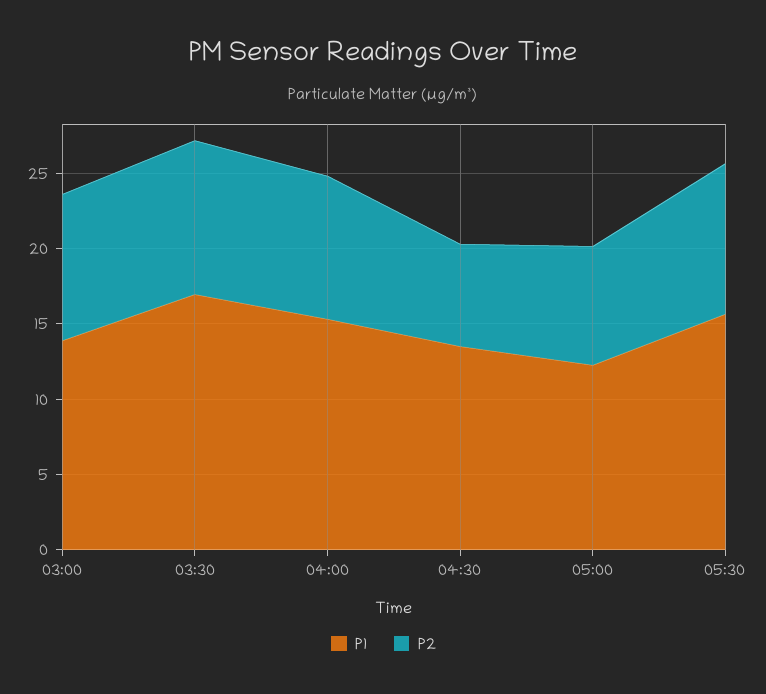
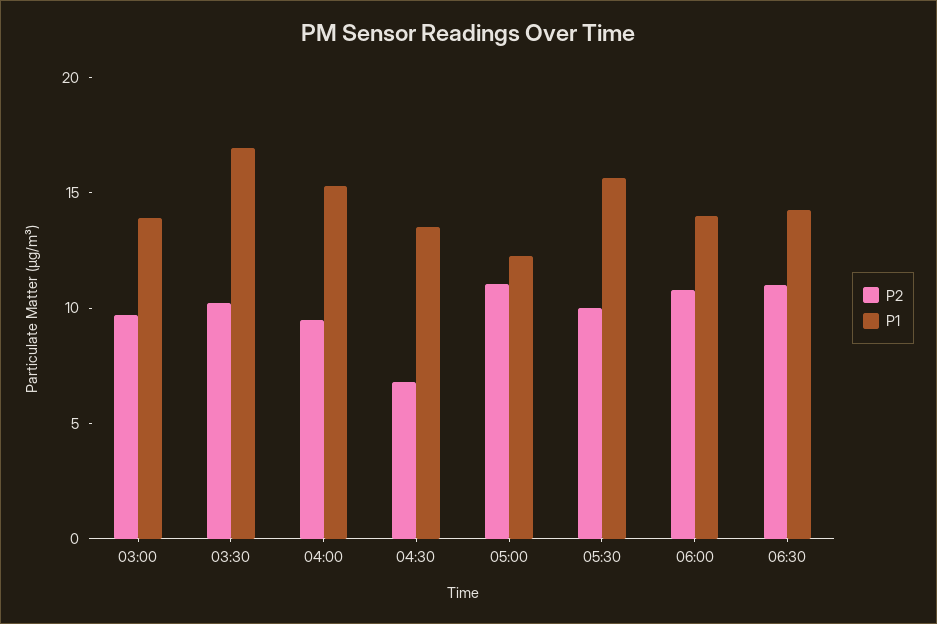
P2, 05:00: 8 -> 11
P2, 06:00: none -> 11
P1, 06:00: none -> 14
P2, 06:30: none -> 11
P1, 06:30: none -> 14

